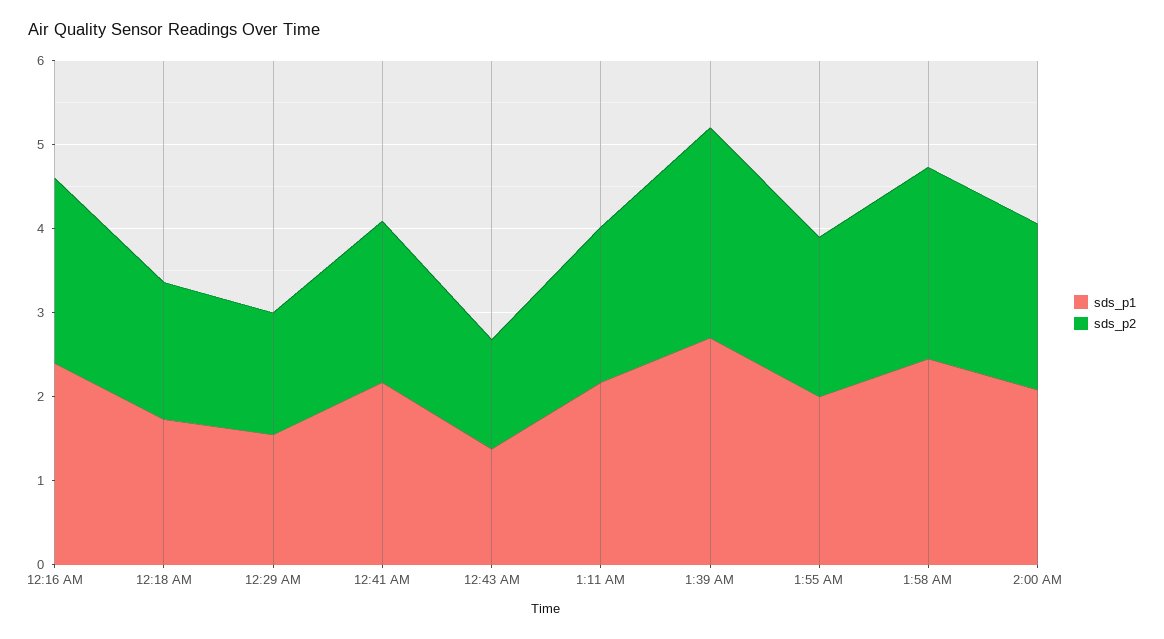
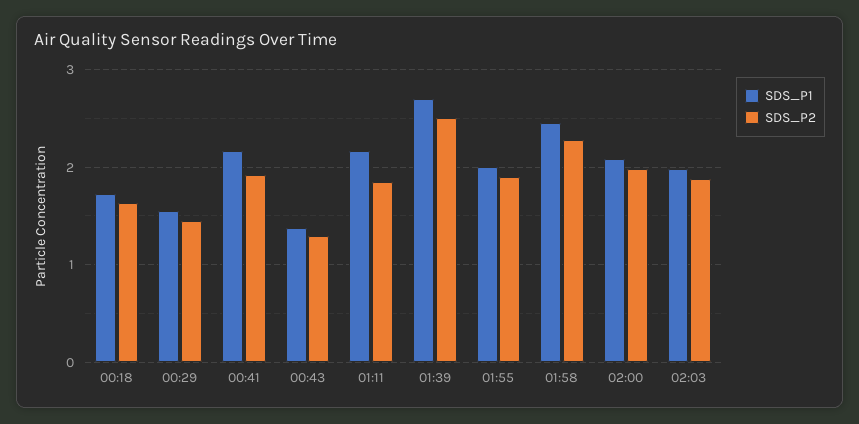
sds_p1, 12:16 AM: 2.4 -> none
sds_p2, 12:16 AM: 2.2 -> none
sds_p1, 02:03: none -> 2
sds_p2, 02:03: none -> 1.9

